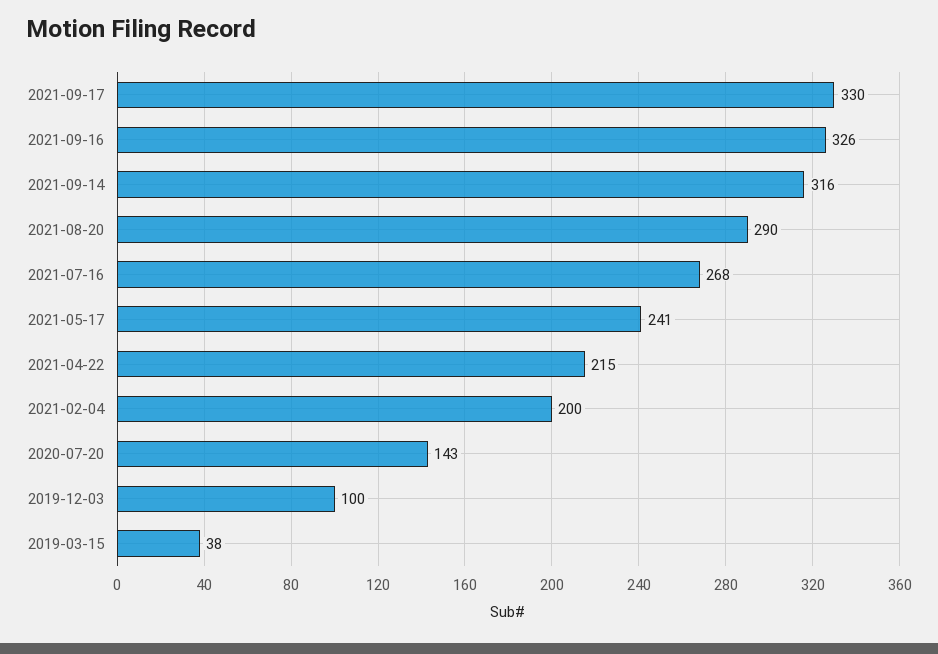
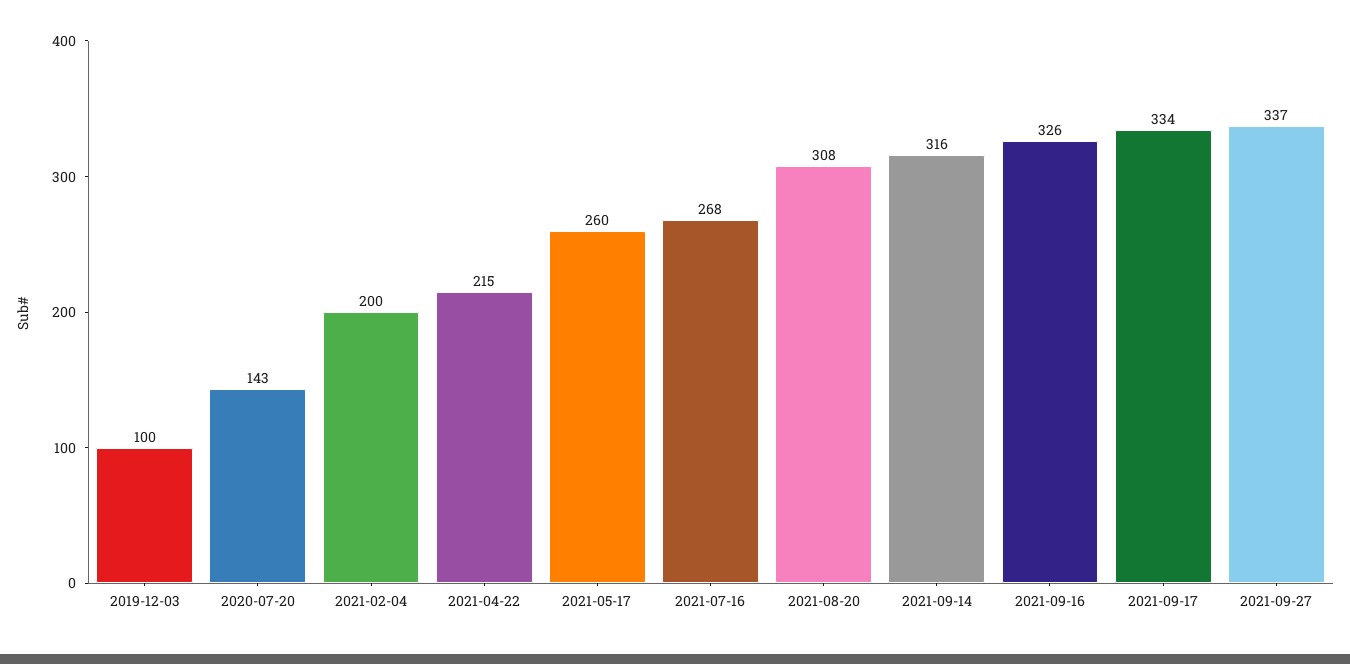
2021-09-17: 330 -> 334
2021-08-20: 290 -> 308
2021-05-17: 241 -> 260
2019-03-15: 38 -> none
2021-09-27: none -> 337

